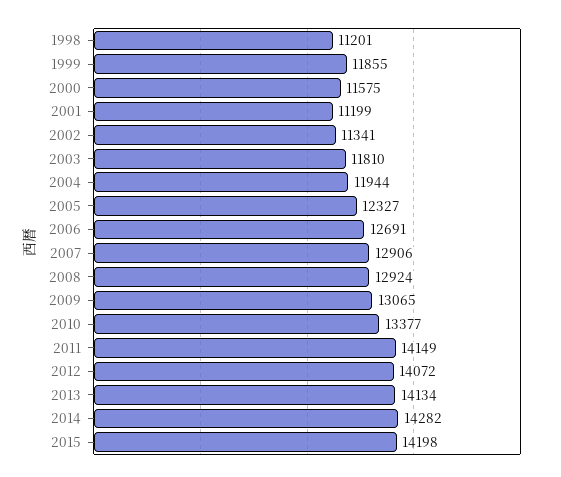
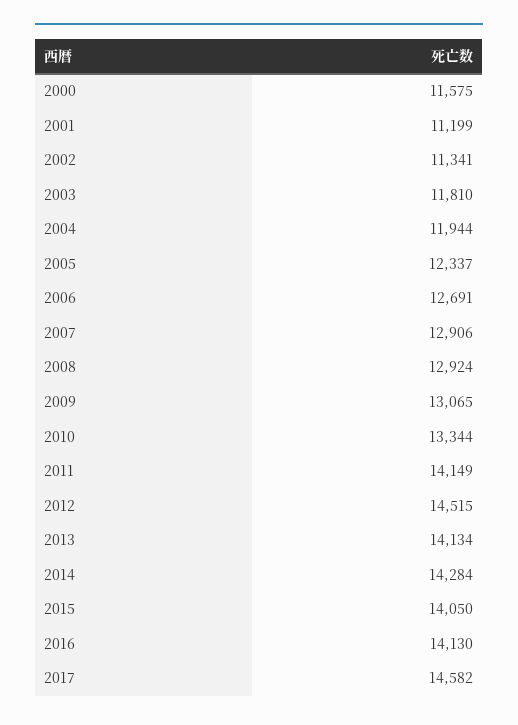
1998: 11201 -> none
1999: 11855 -> none
2005: 12327 -> 12337
2010: 13377 -> 13344
2012: 14072 -> 14515
2014: 14282 -> 14284
2015: 14198 -> 14050
2016: none -> 14130
2017: none -> 14582

